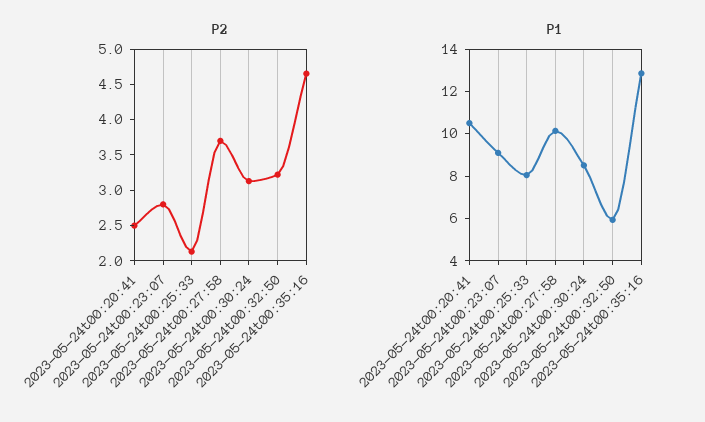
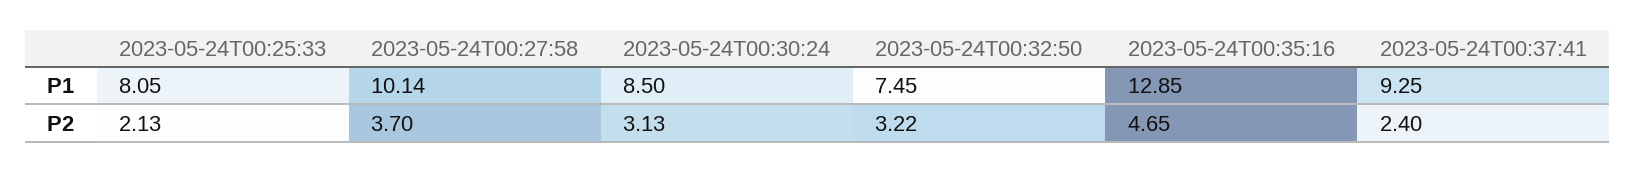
P2, 2023-05-24t00:20:41: 2.5 -> none
P2, 2023-05-24t00:23:07: 2.75 -> none
P1, 2023-05-24t00:20:41: 10.5 -> none
P1, 2023-05-24t00:23:07: 9 -> none
P1, 2023-05-24t00:32:50: 6 -> 7.45
P1, 2023-05-24T00:37:41: none -> 9.25
P2, 2023-05-24T00:37:41: none -> 2.4

